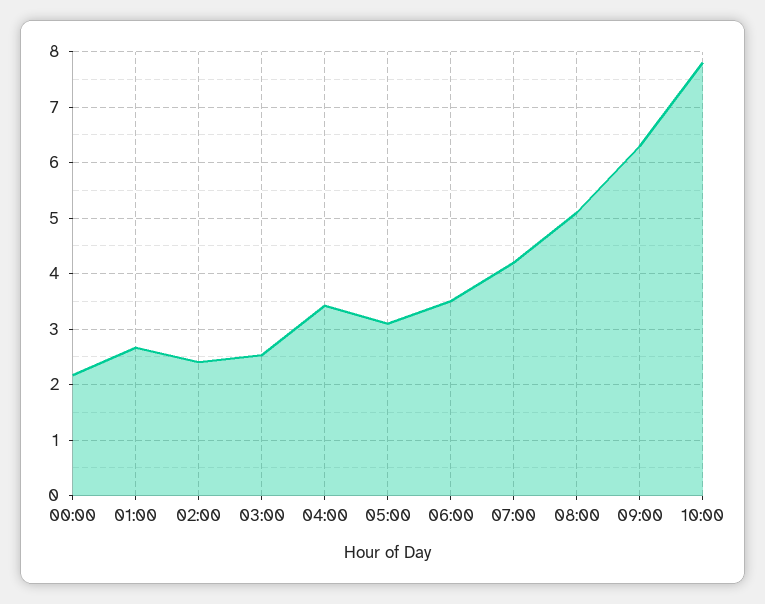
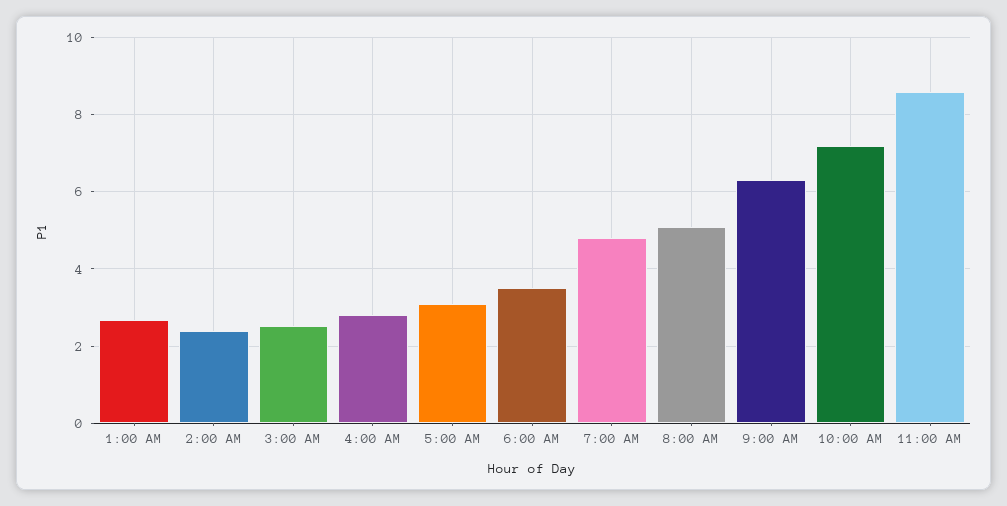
00:00: 2.2 -> none
04:00: 3.4 -> 2.8
07:00: 4.2 -> 4.8
10:00: 7.8 -> 7.2
11:00 AM: none -> 8.6

